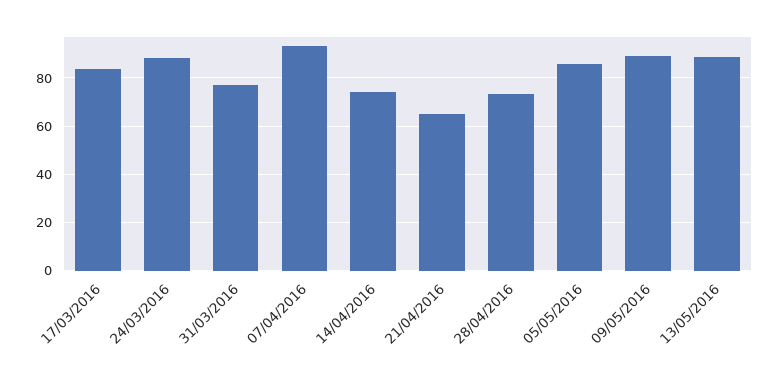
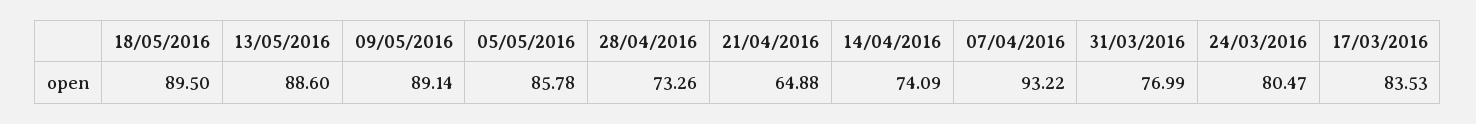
24/03/2016: 87.5 -> 80.47
18/05/2016: none -> 89.5

